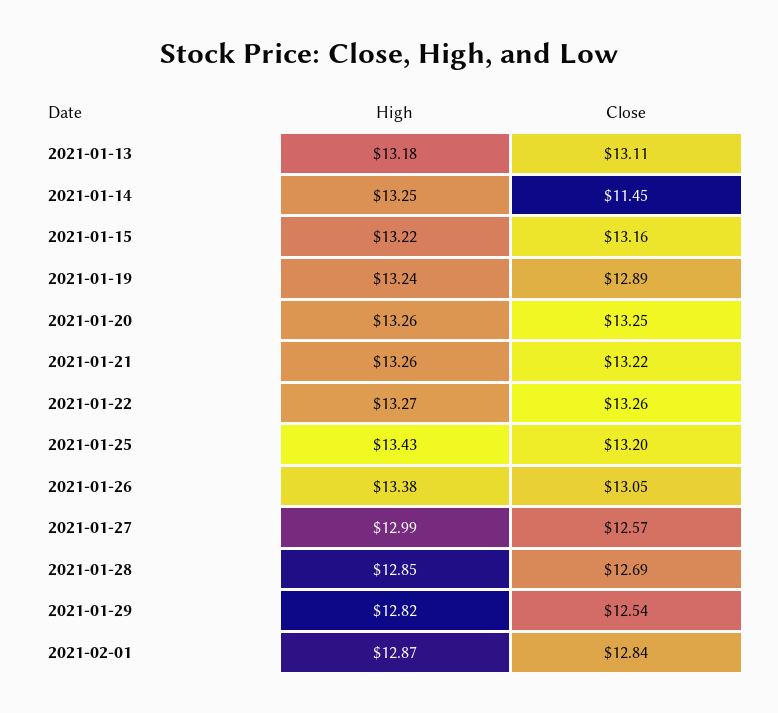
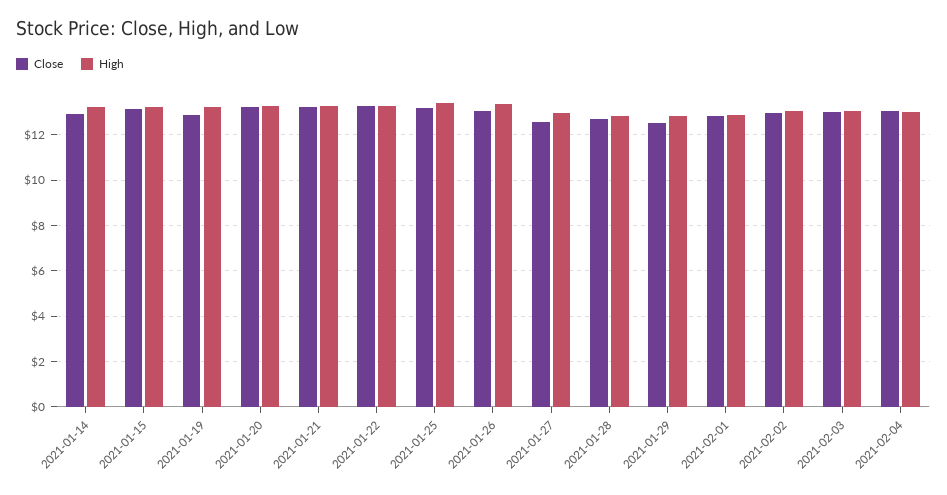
High, 2021-01-13: 13.18 -> none
Close, 2021-01-13: 13.11 -> none
Close, 2021-01-14: 11.45 -> 13
Close, 2021-02-02: none -> 13
High, 2021-02-02: none -> 13
Close, 2021-02-03: none -> 13
High, 2021-02-03: none -> 13
Close, 2021-02-04: none -> 13
High, 2021-02-04: none -> 13

